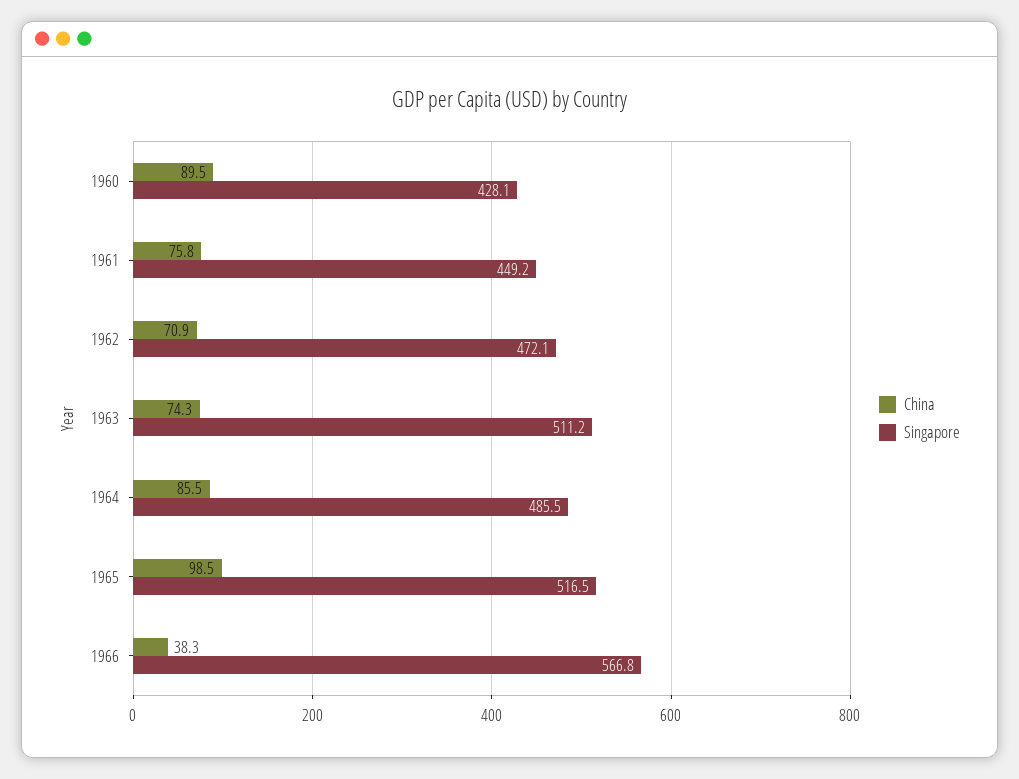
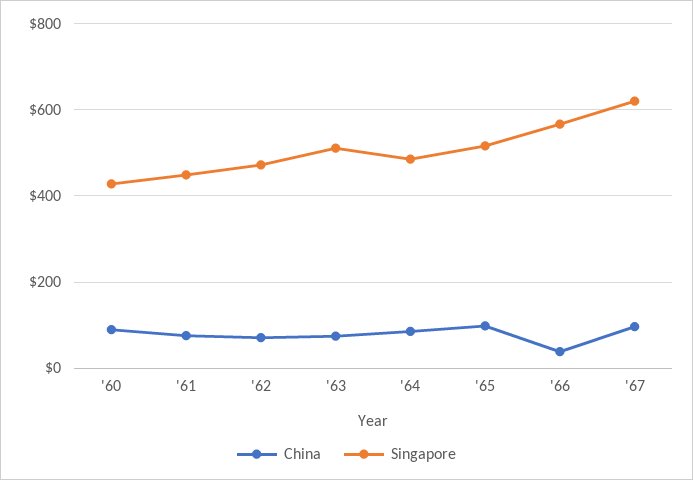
China, '67: none -> 100
Singapore, '67: none -> 620

